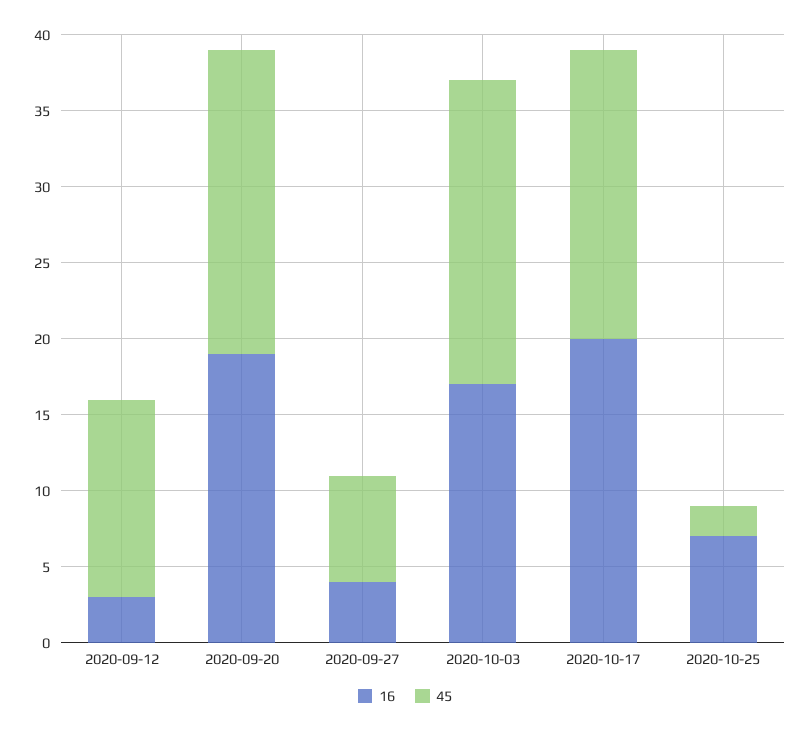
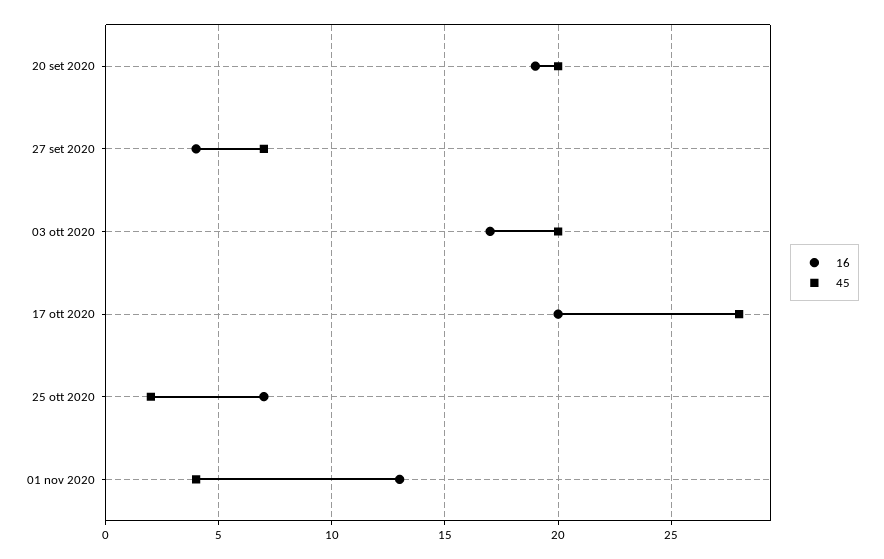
16, 2020-09-12: 3 -> none
45, 2020-09-12: 13 -> none
45, 2020-10-17: 19 -> 28
16, 01 nov 2020: none -> 13
45, 01 nov 2020: none -> 4

